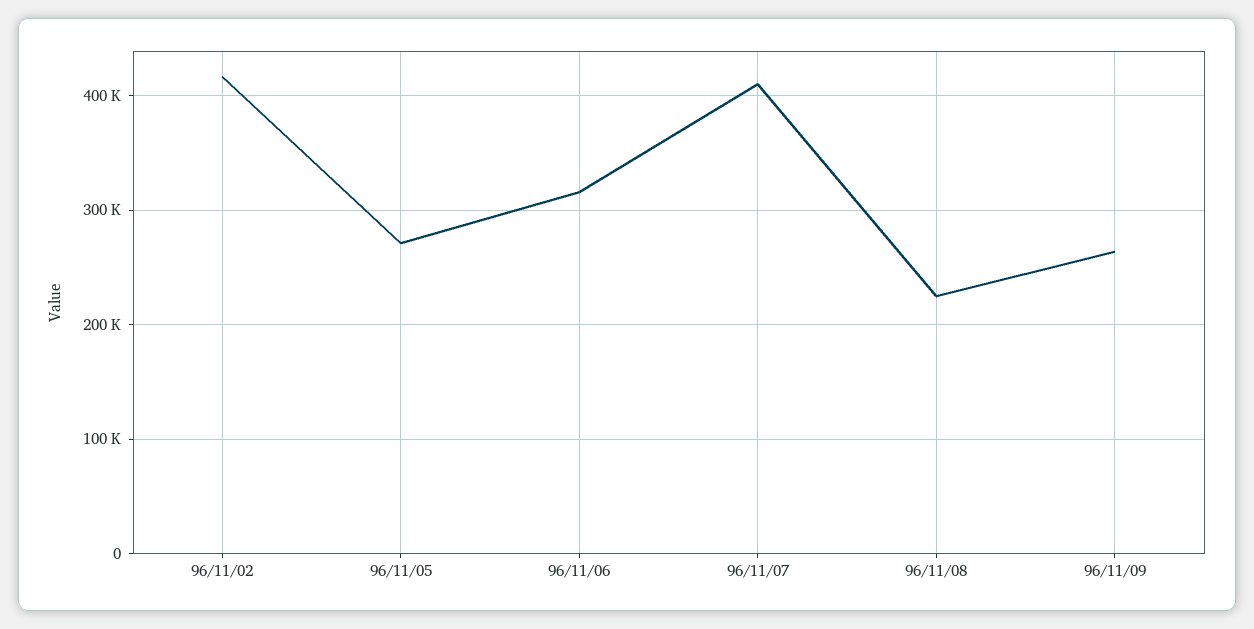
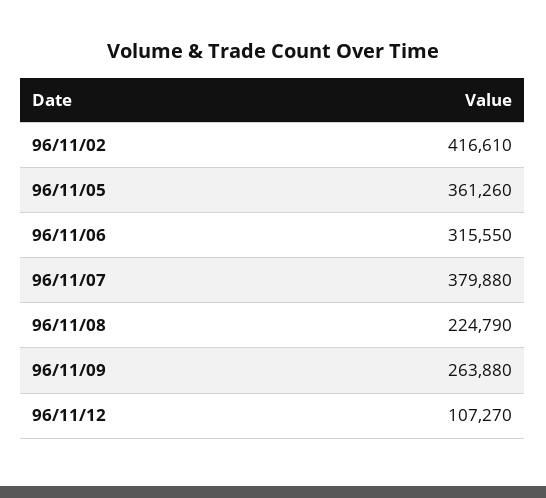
96/11/05: 270000 -> 361260
96/11/07: 410000 -> 379880
96/11/12: none -> 107270

